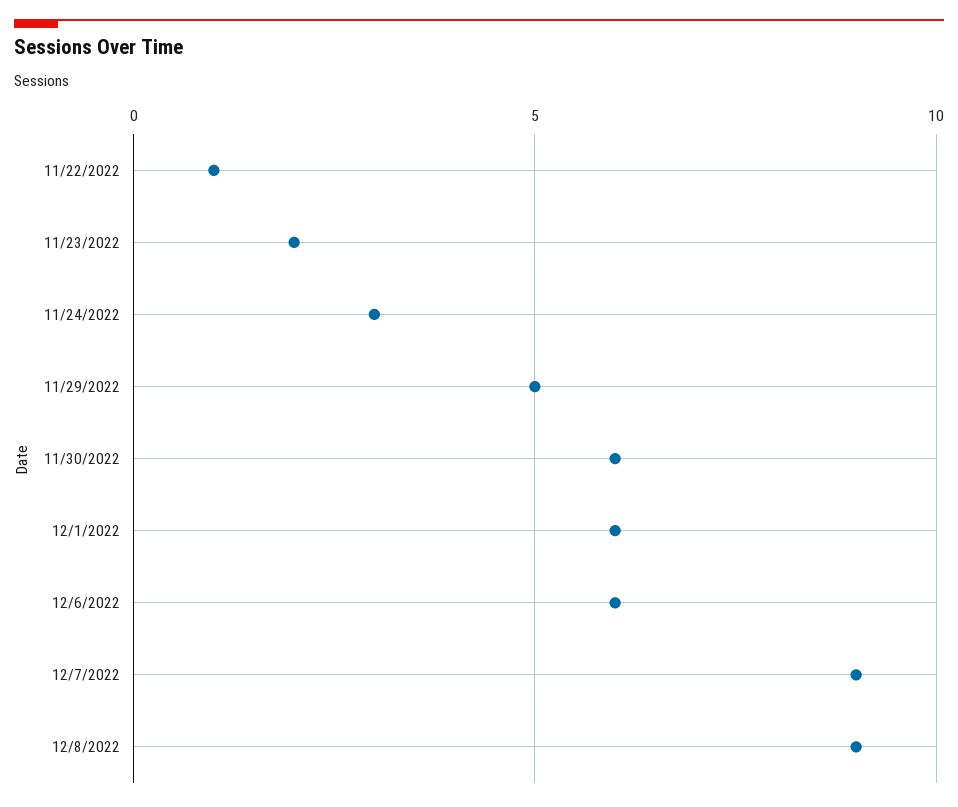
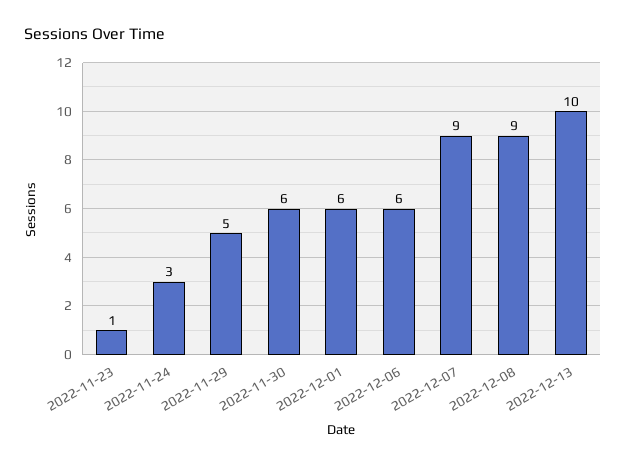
11/22/2022: 1 -> none
11/23/2022: 2 -> 1
2022-12-13: none -> 10

